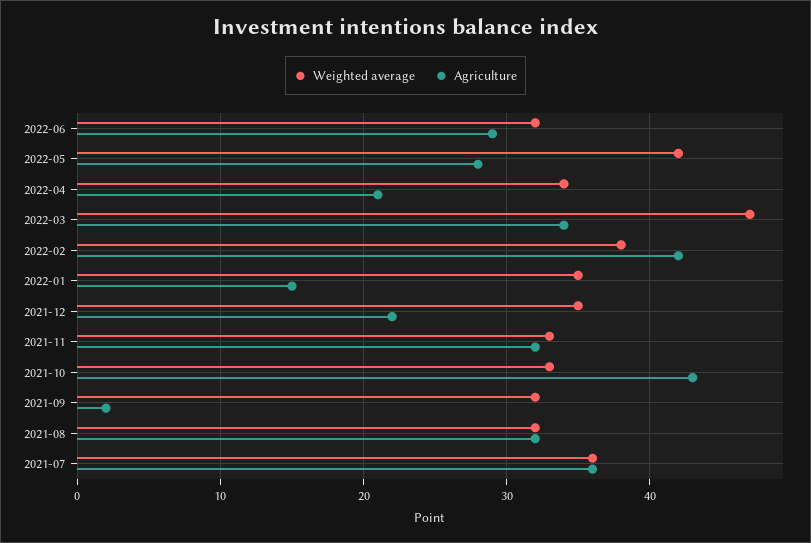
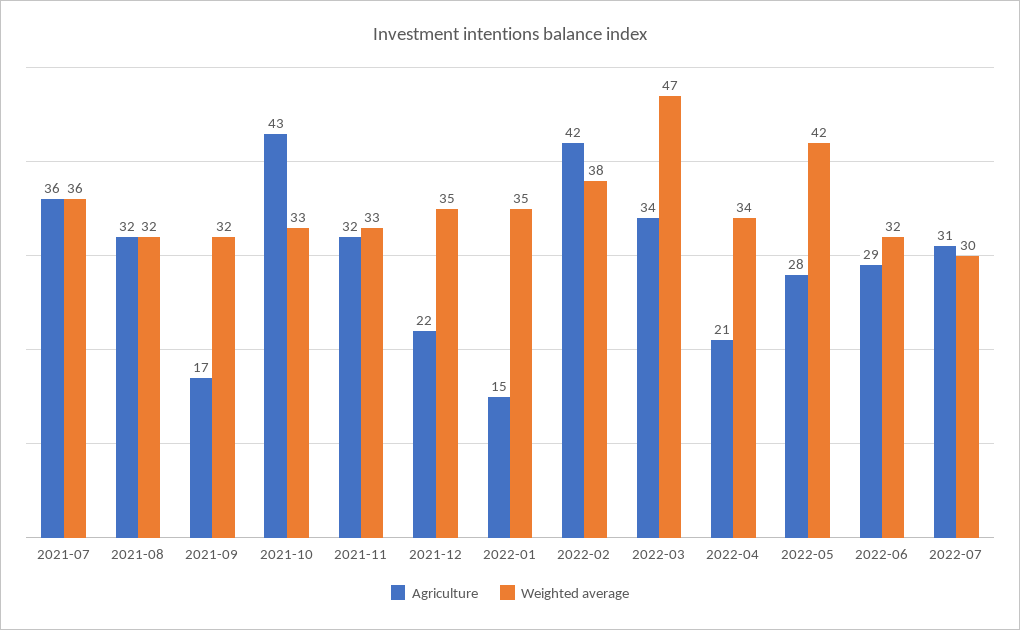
Agriculture, 2021-09: 2 -> 17
Agriculture, 2022-07: none -> 31
Weighted average, 2022-07: none -> 30

